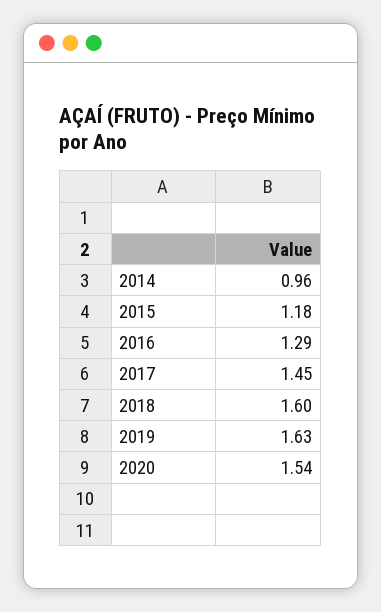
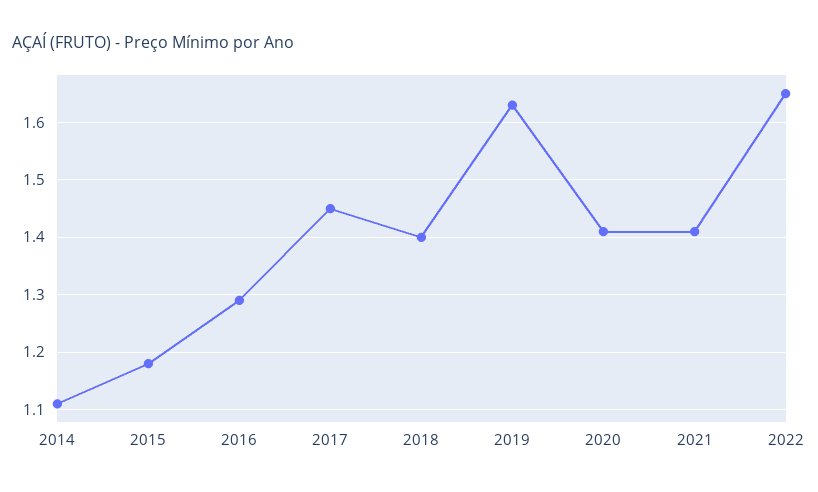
2014: 0.96 -> 1.1
2018: 1.6 -> 1.4
2020: 1.54 -> 1.4
2021: none -> 1.4
2022: none -> 1.65

